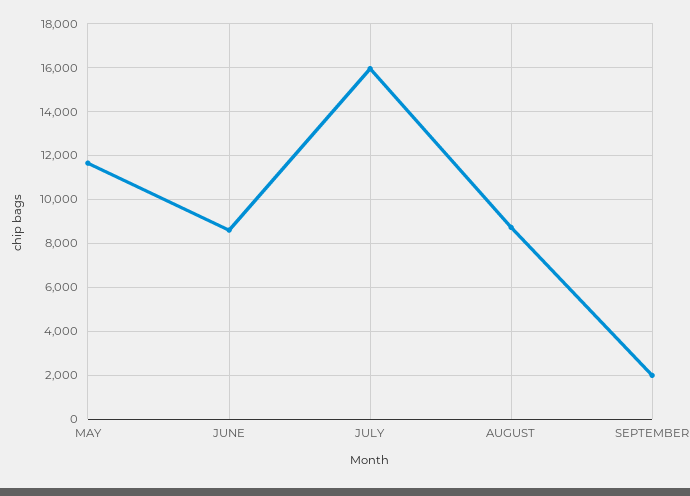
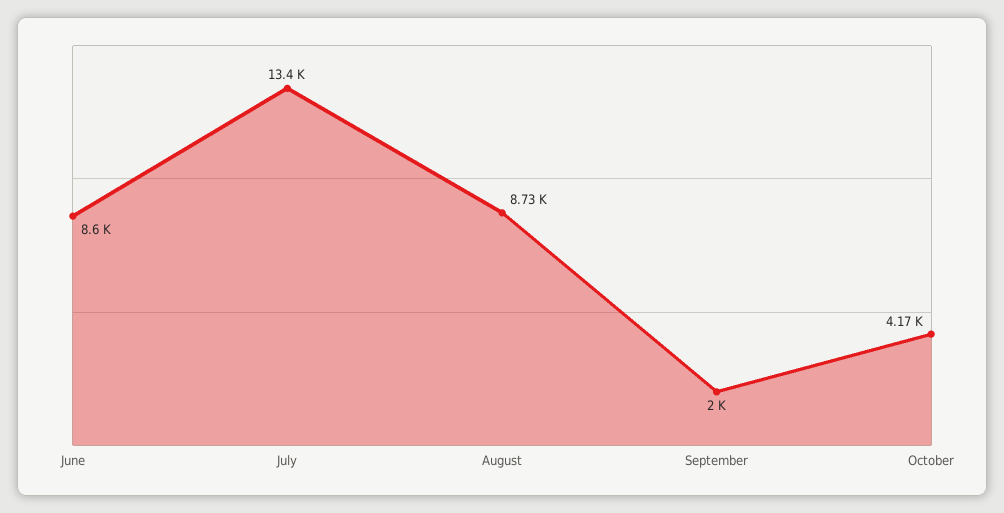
MAY: 11500 -> none
JULY: 16000 -> 13400
October: none -> 4170

